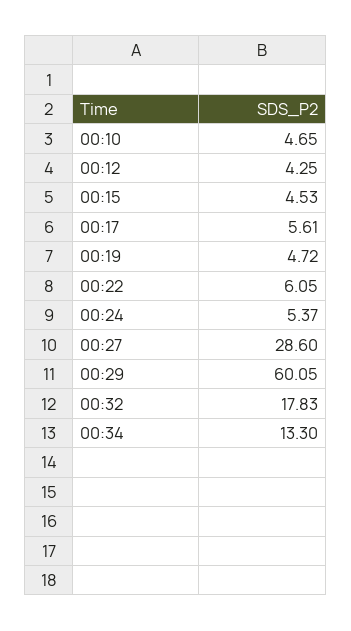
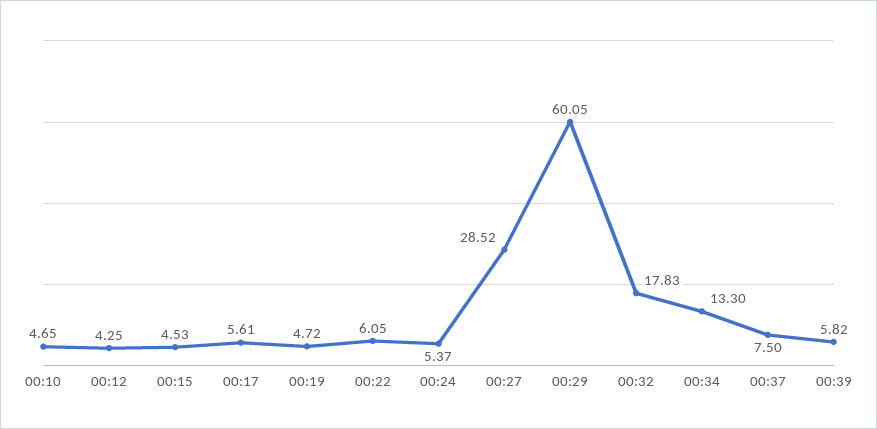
00:27: 28.6 -> 28.52
00:37: none -> 7.5
00:39: none -> 5.82

